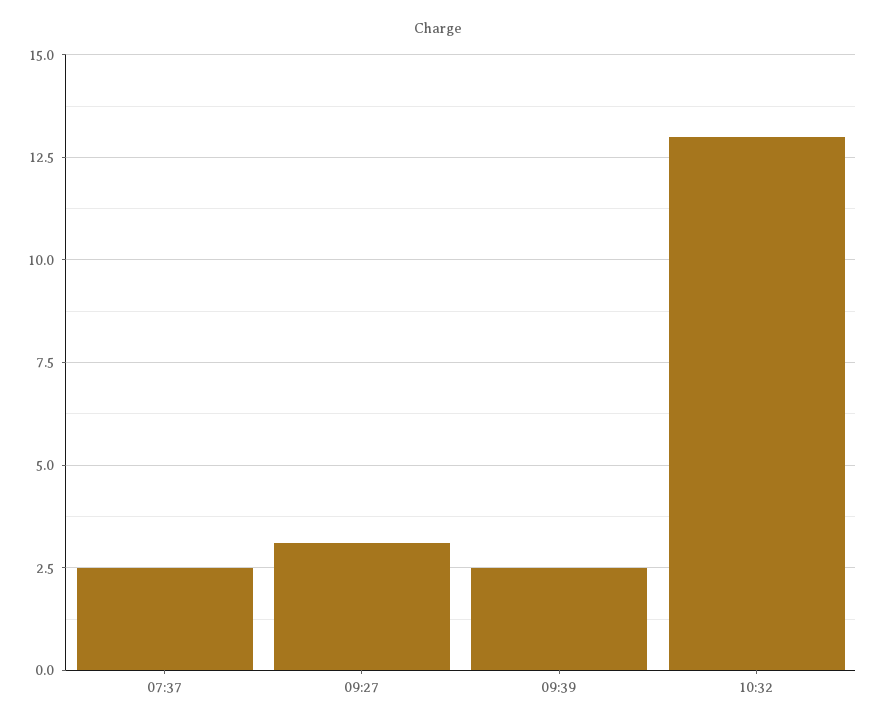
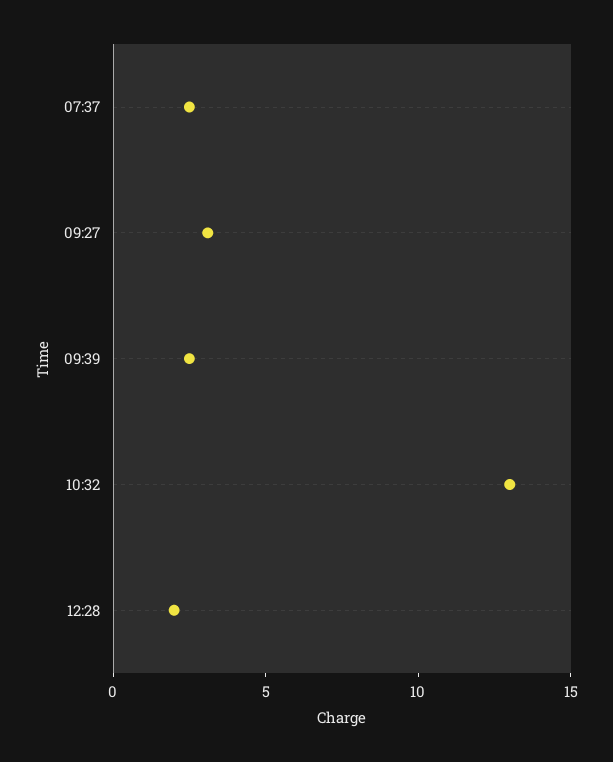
12:28: none -> 2

